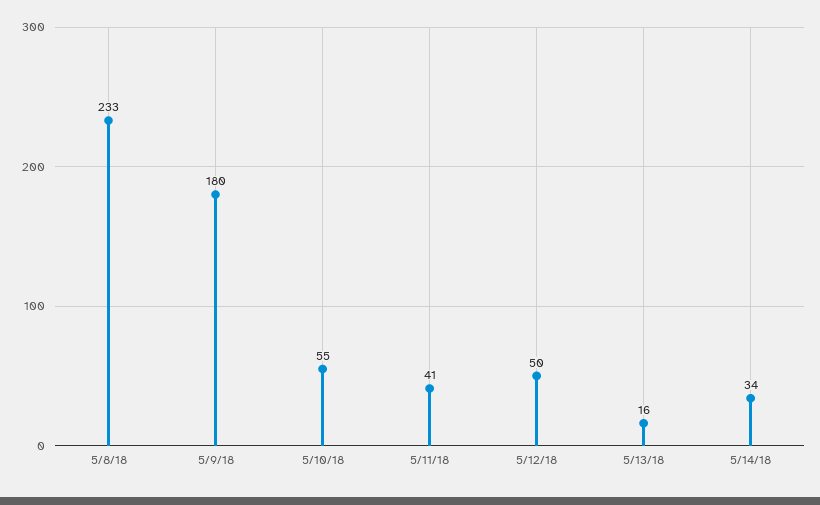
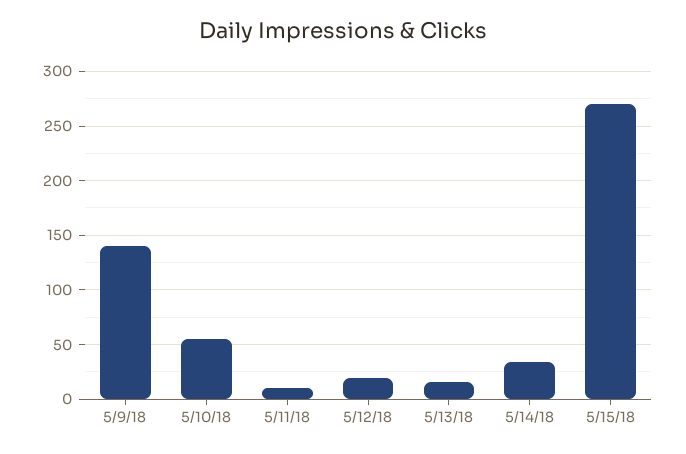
5/8/18: 233 -> none
5/9/18: 180 -> 140
5/11/18: 41 -> 10
5/12/18: 50 -> 20
5/15/18: none -> 270

